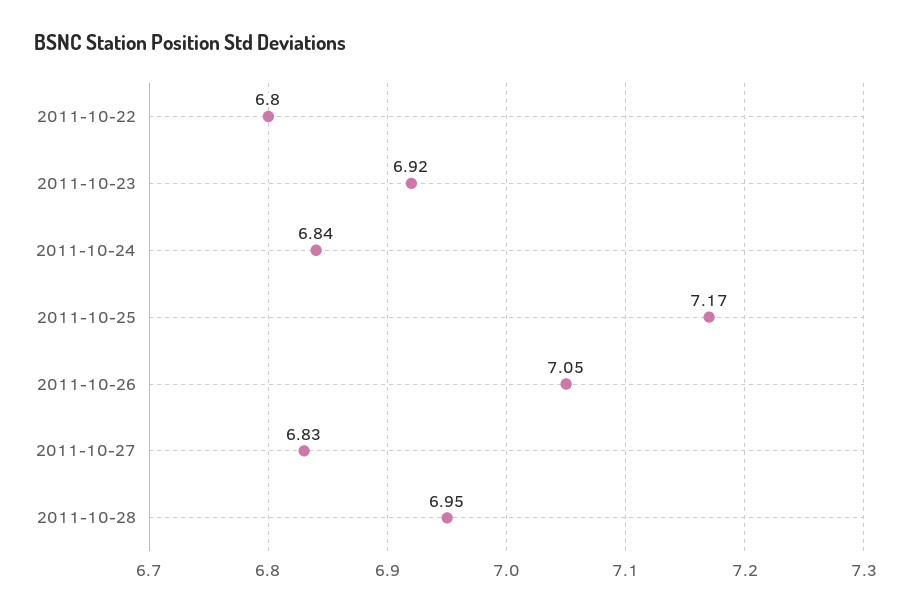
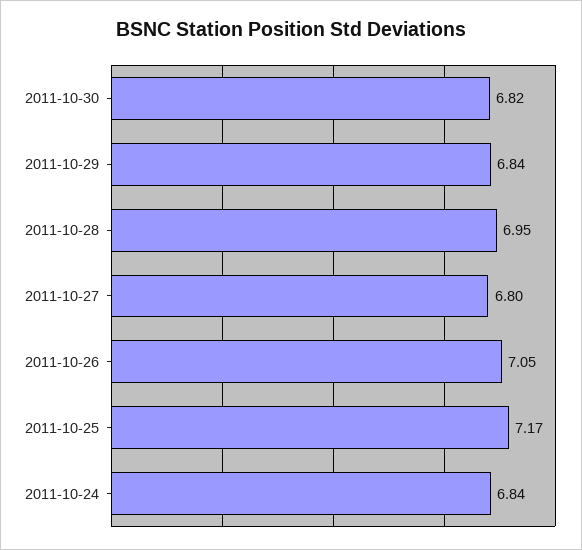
2011-10-22: 6.8 -> none
2011-10-23: 6.92 -> none
2011-10-27: 6.83 -> 6.8
2011-10-30: none -> 6.82
2011-10-29: none -> 6.84

